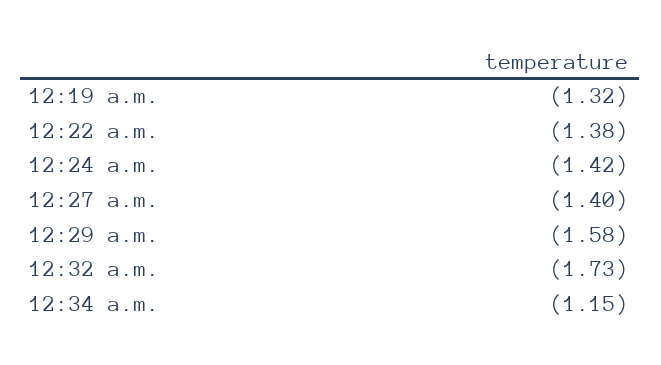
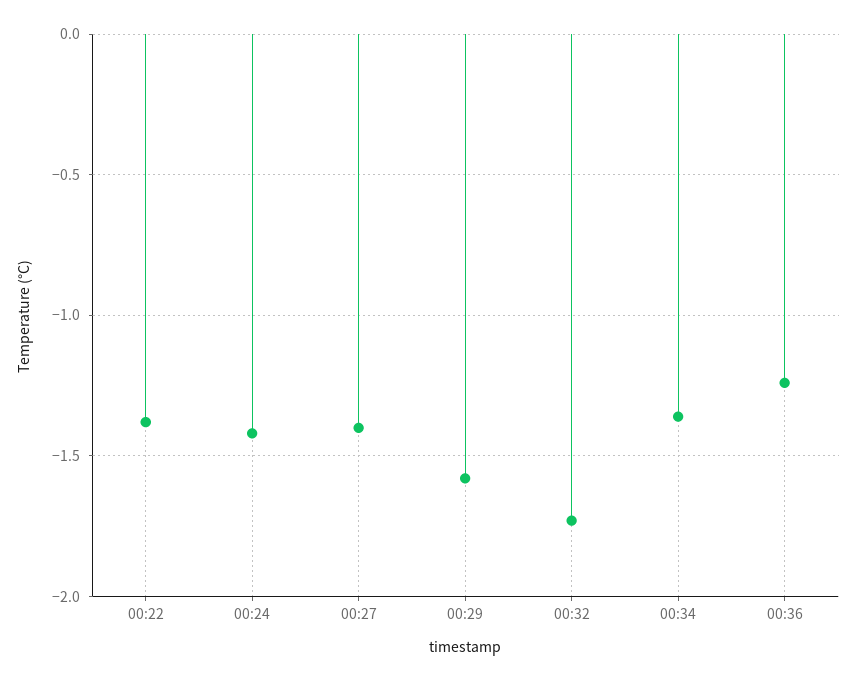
12:19 a.m.: -1.32 -> none
12:34 a.m.: -1.15 -> -1.35
00:36: none -> -1.25

